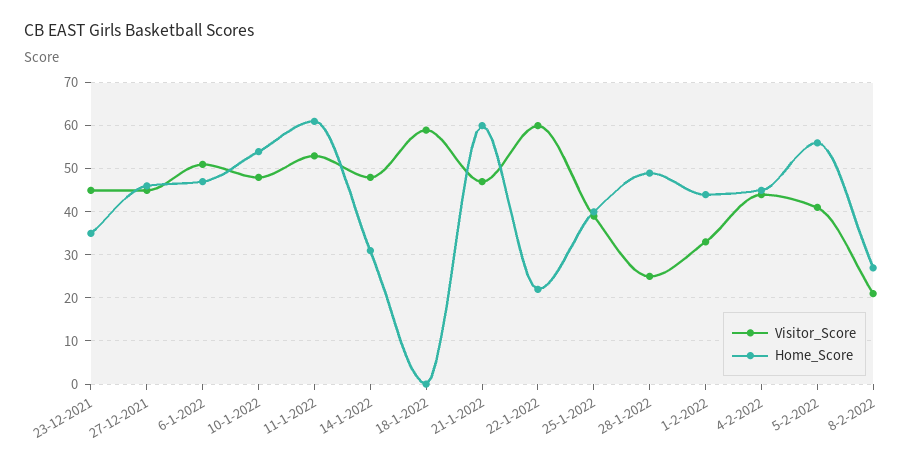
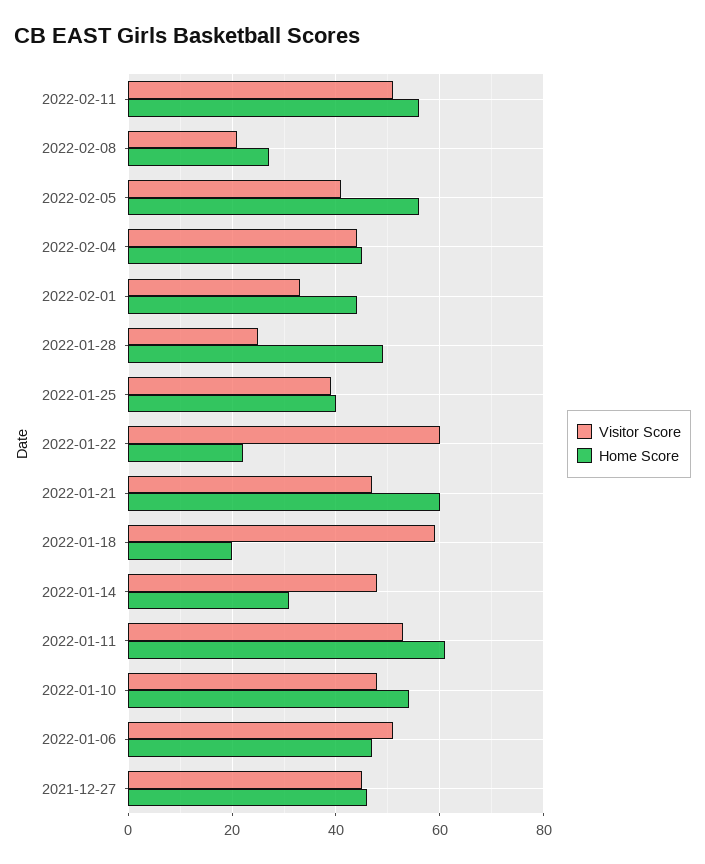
Visitor_Score, 23-12-2021: 45 -> none
Home_Score, 23-12-2021: 35 -> none
Home_Score, 18-1-2022: 0 -> 20
Visitor_Score, 2022-02-11: none -> 50
Home_Score, 2022-02-11: none -> 55

